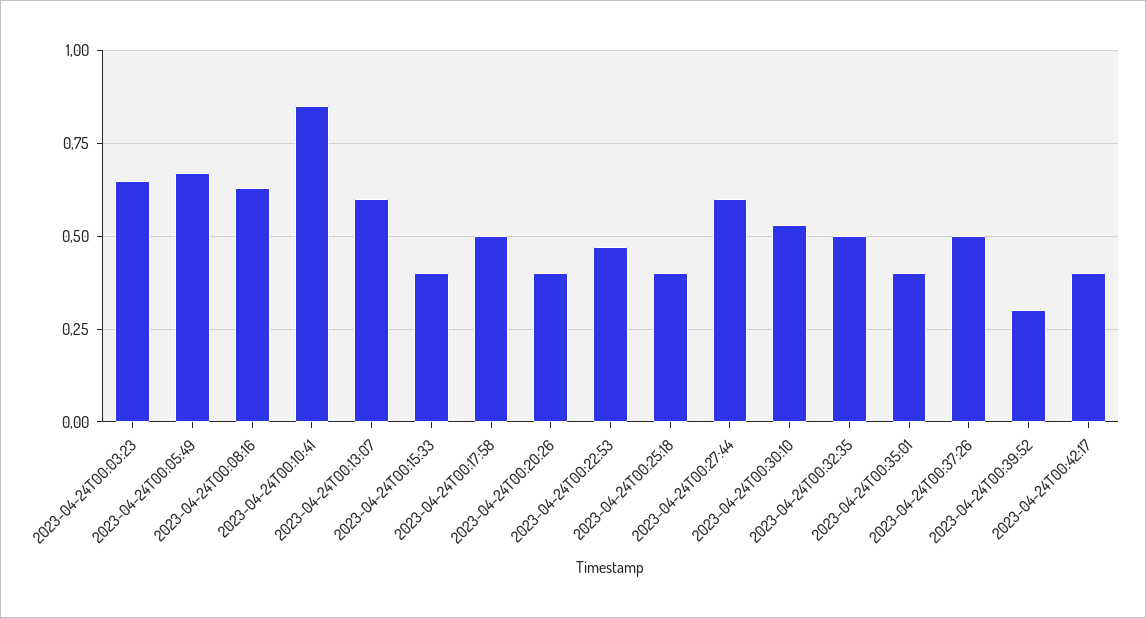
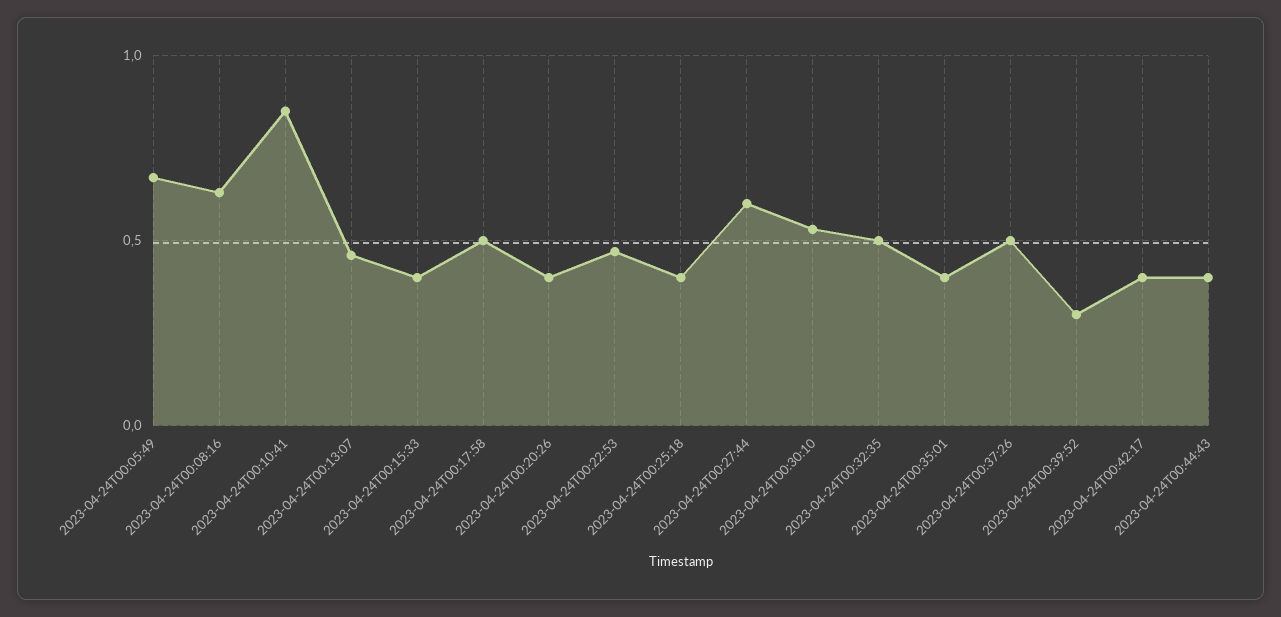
2023-04-24T00:03:23: 0.65 -> none
2023-04-24T00:13:07: 0.6 -> 0.45
2023-04-24T00:44:43: none -> 0.4

